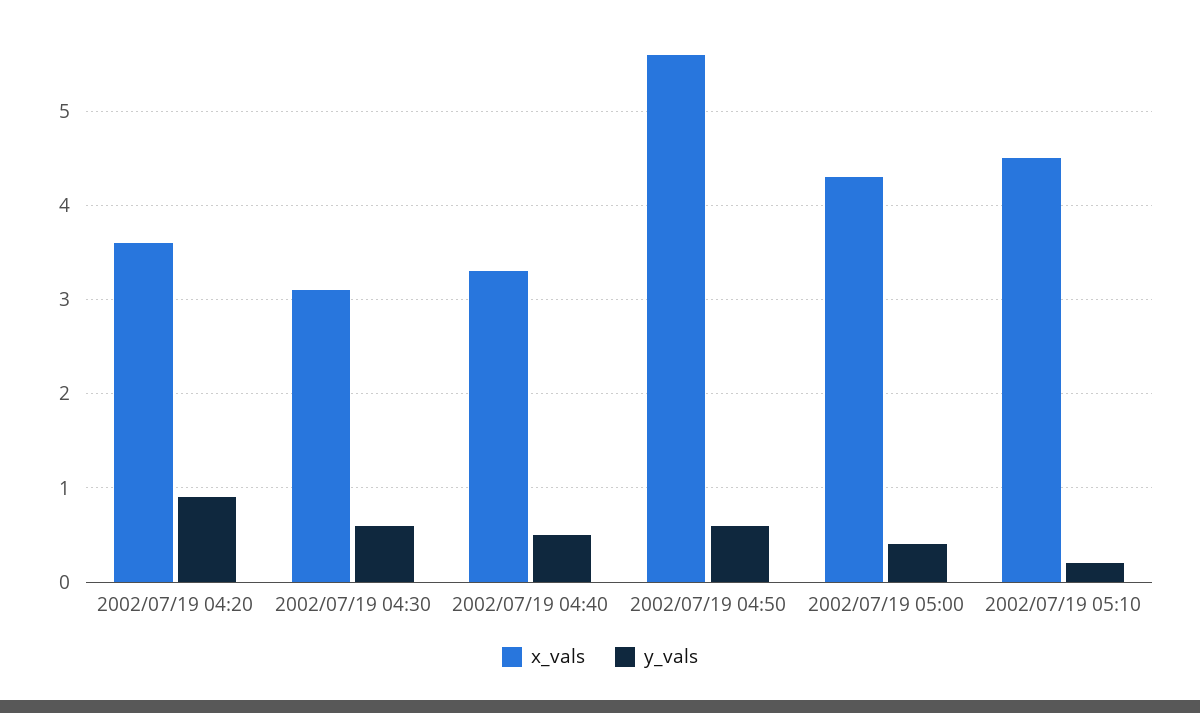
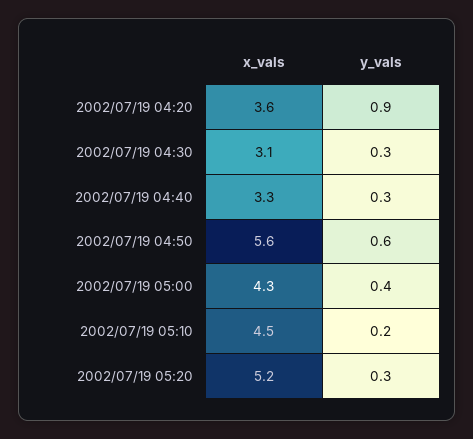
y_vals, 2002/07/19 04:30: 0.6 -> 0.3
y_vals, 2002/07/19 04:40: 0.5 -> 0.3
x_vals, 2002/07/19 05:20: none -> 5.2
y_vals, 2002/07/19 05:20: none -> 0.3

